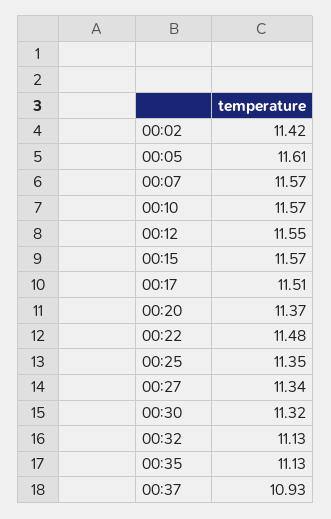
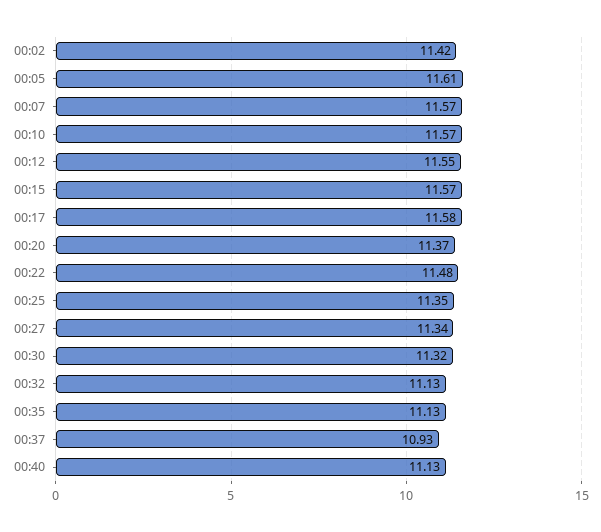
00:17: 11.51 -> 11.58
00:40: none -> 11.13

